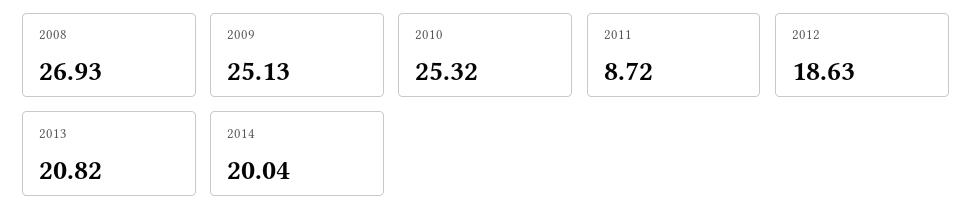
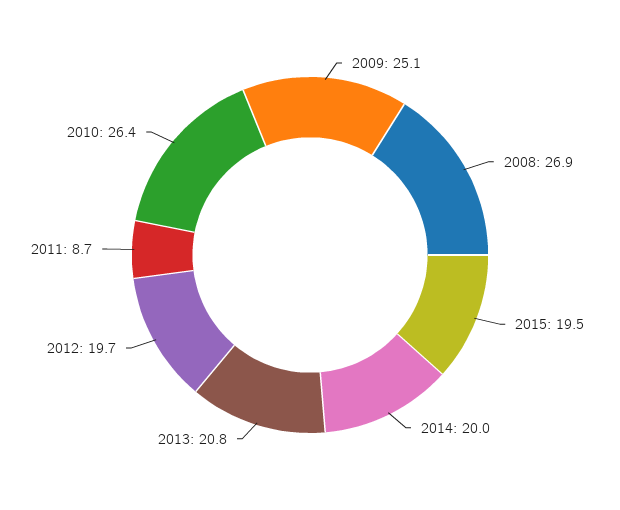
2010: 25.32 -> 26.4
2012: 18.63 -> 19.7
2015: none -> 19.5

